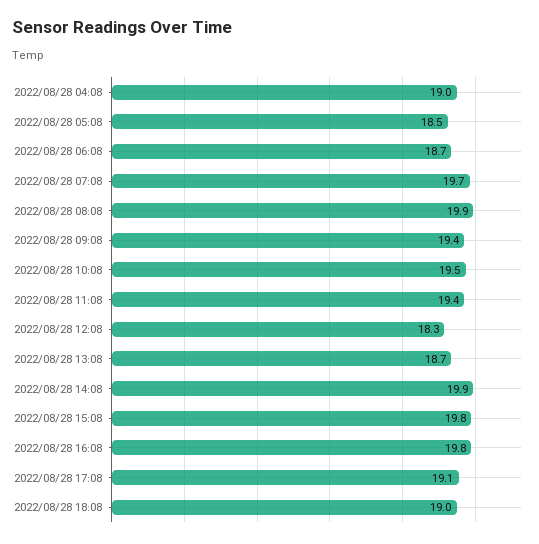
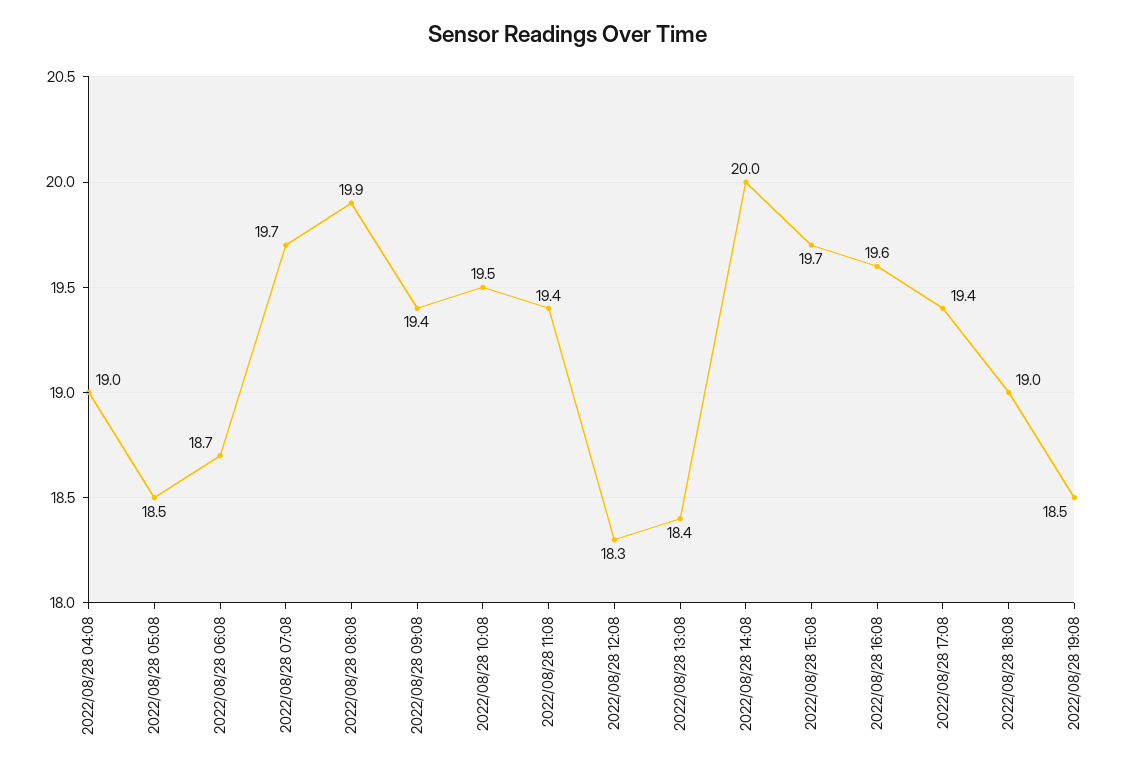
2022/08/28 13:08: 18.7 -> 18.4
2022/08/28 14:08: 19.9 -> 20
2022/08/28 15:08: 19.8 -> 19.7
2022/08/28 16:08: 19.8 -> 19.6
2022/08/28 17:08: 19.1 -> 19.4
2022/08/28 19:08: none -> 18.5

